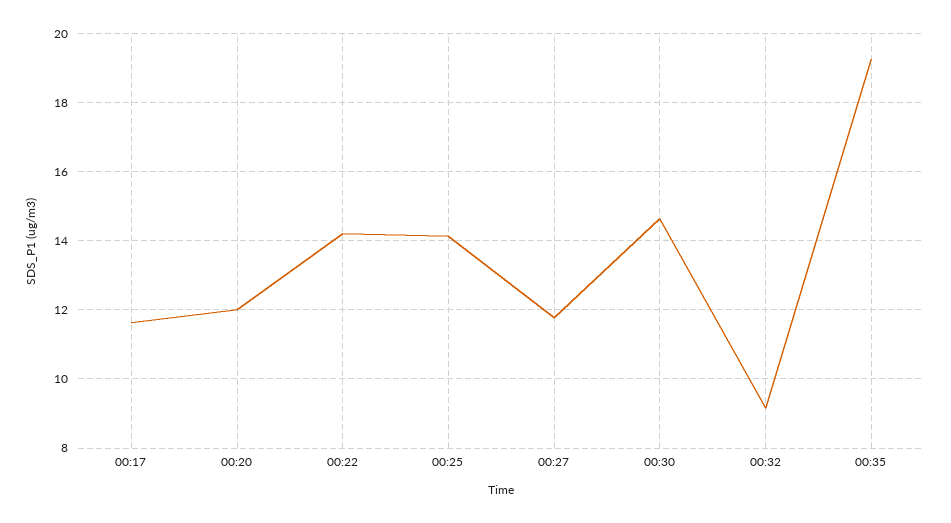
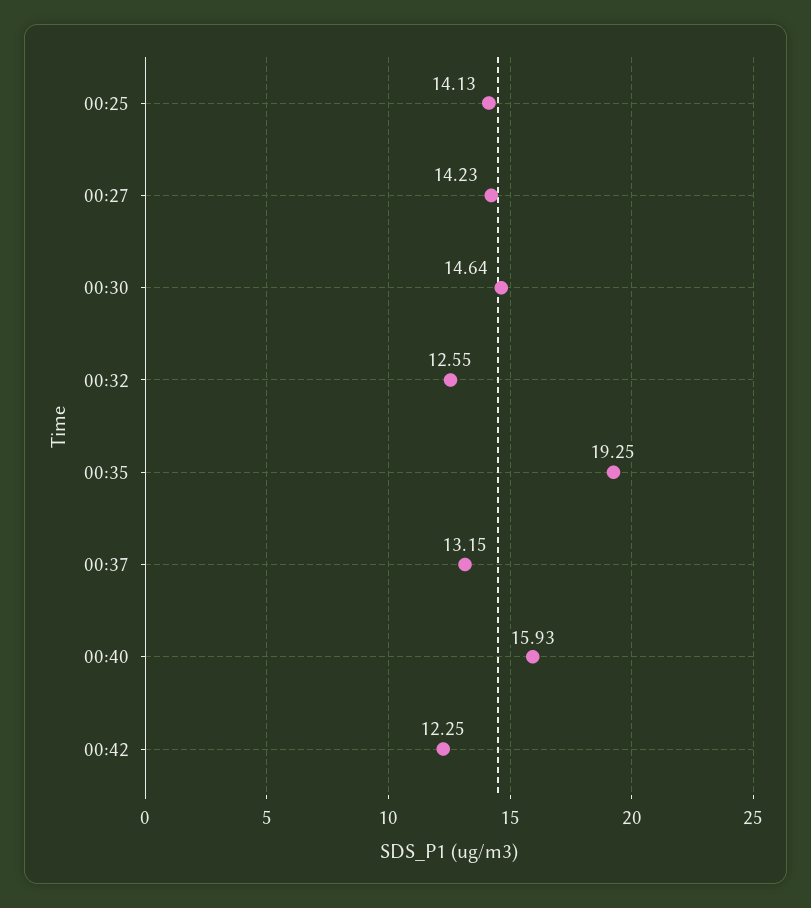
00:17: 11.6 -> none
00:20: 12 -> none
00:22: 14.2 -> none
00:27: 11.8 -> 14.23
00:32: 9.2 -> 12.55
00:37: none -> 13.15
00:40: none -> 15.93
00:42: none -> 12.25

